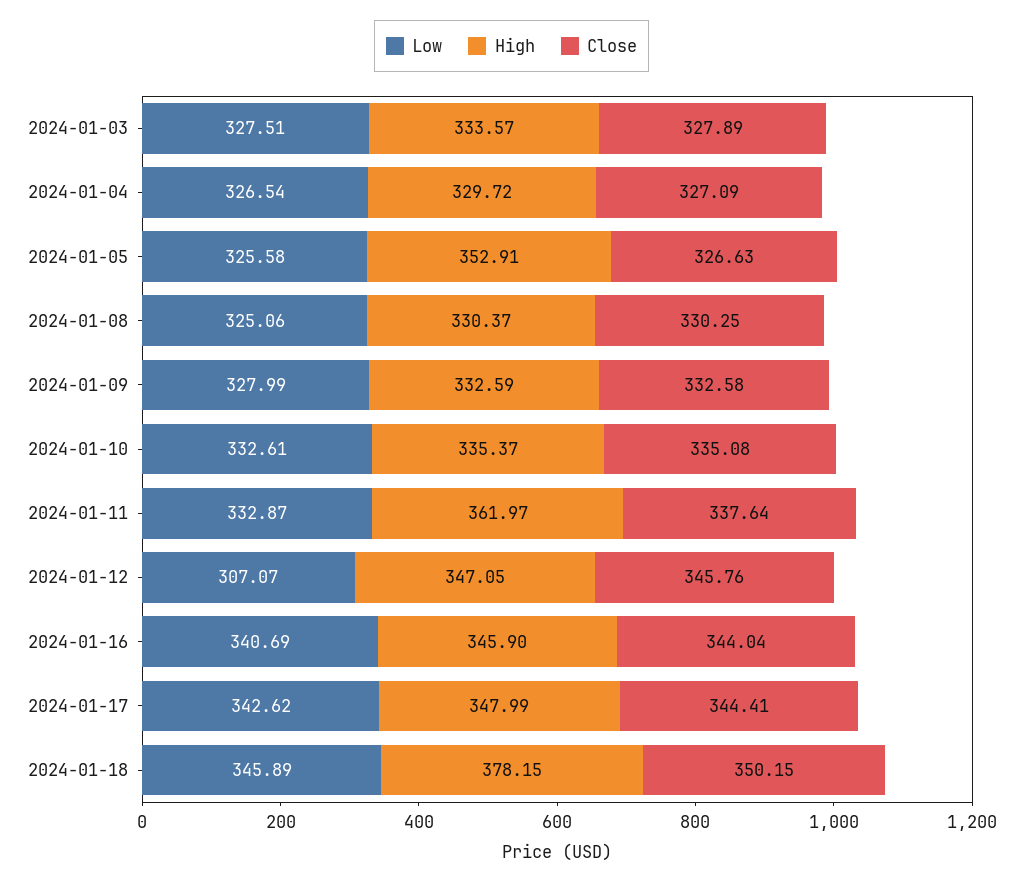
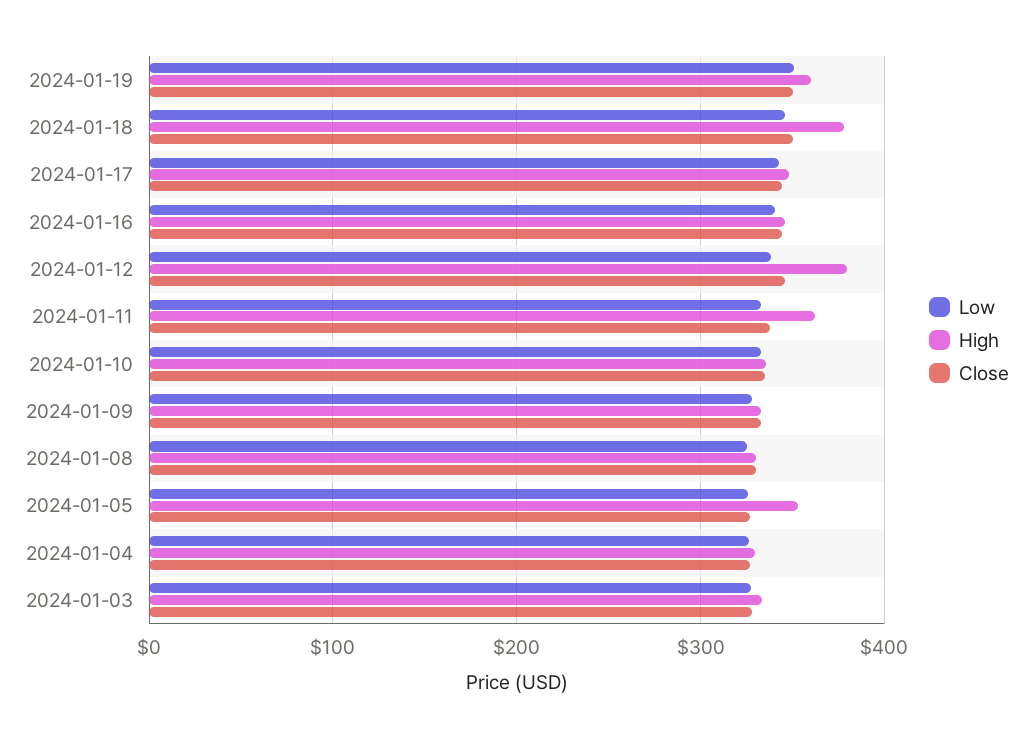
Low, 2024-01-12: 307.07 -> 340
High, 2024-01-12: 347.05 -> 380
Low, 2024-01-19: none -> 350
High, 2024-01-19: none -> 360
Close, 2024-01-19: none -> 350

